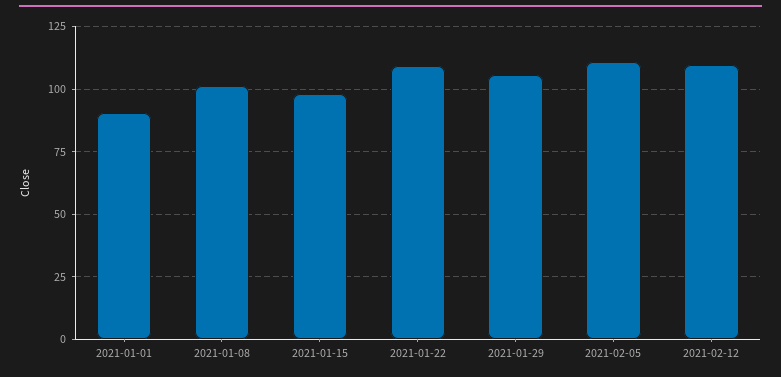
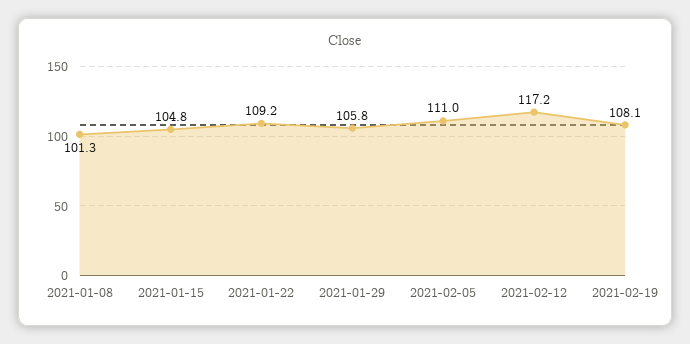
2021-01-01: 90 -> none
2021-01-15: 97.5 -> 104.8
2021-02-12: 110 -> 117.2
2021-02-19: none -> 108.1

